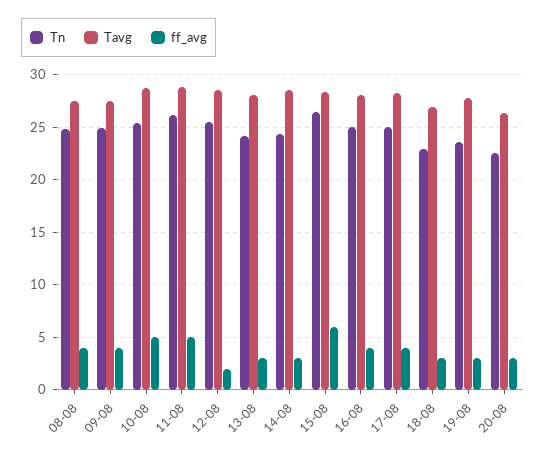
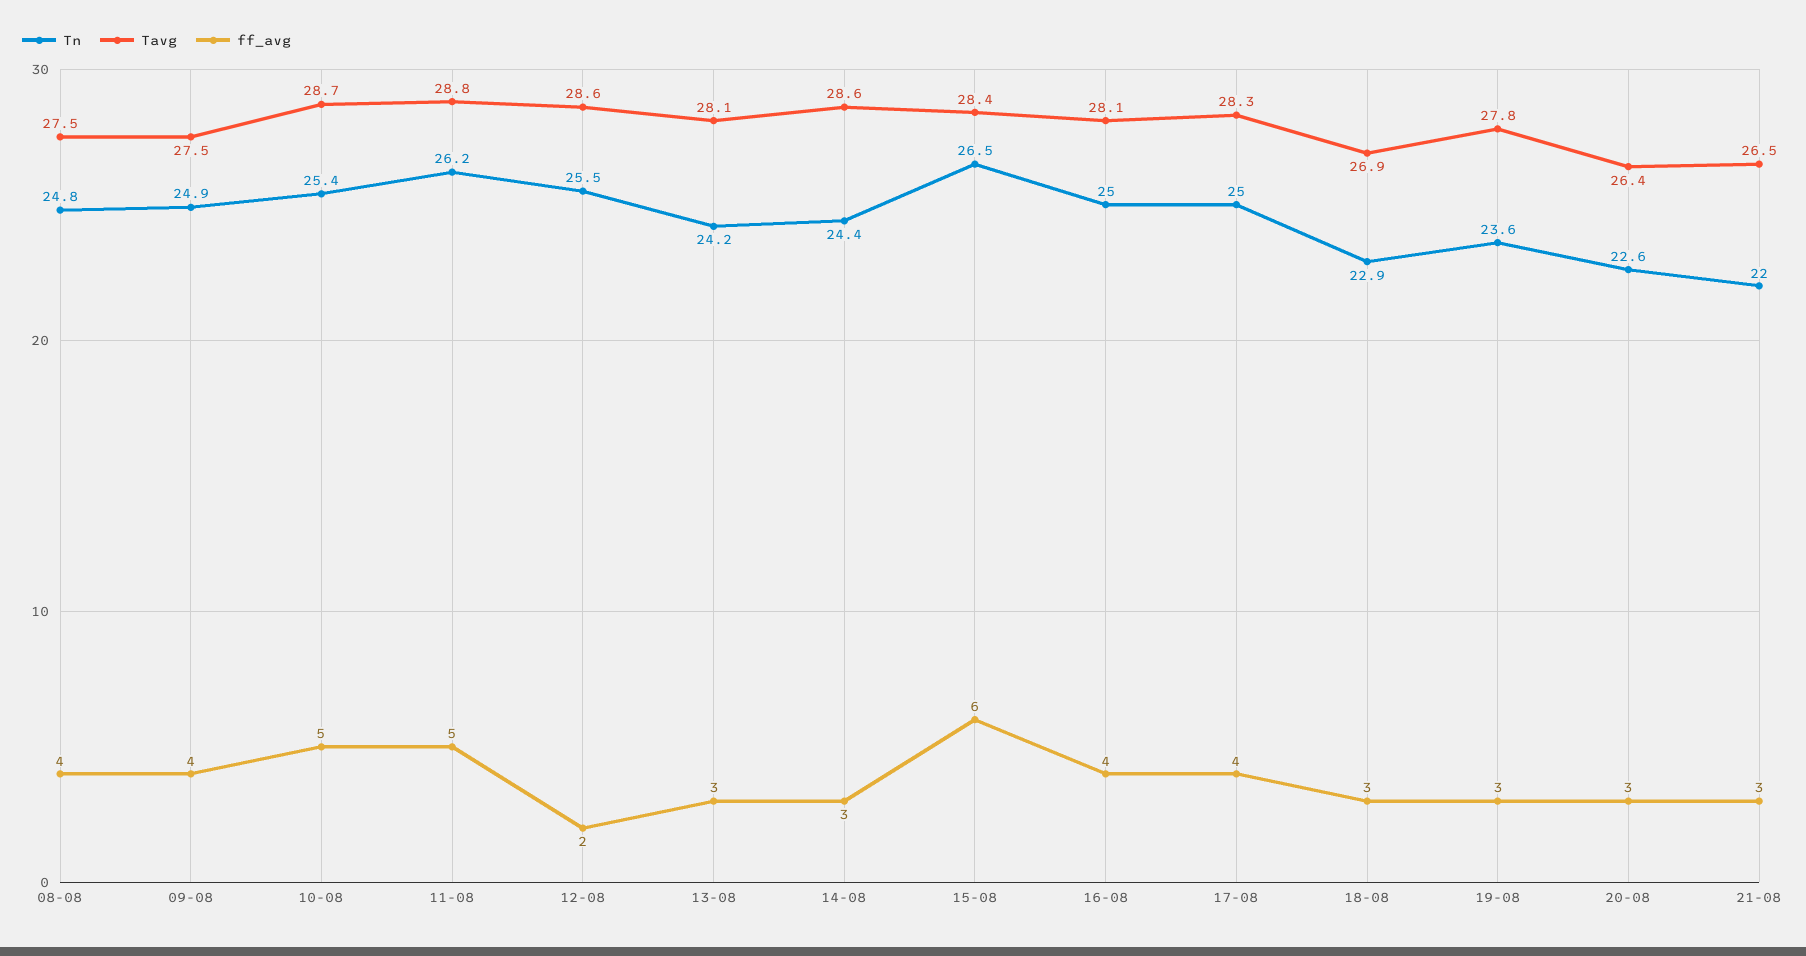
Tn, 21-08: none -> 22
Tavg, 21-08: none -> 26.5
ff_avg, 21-08: none -> 3

